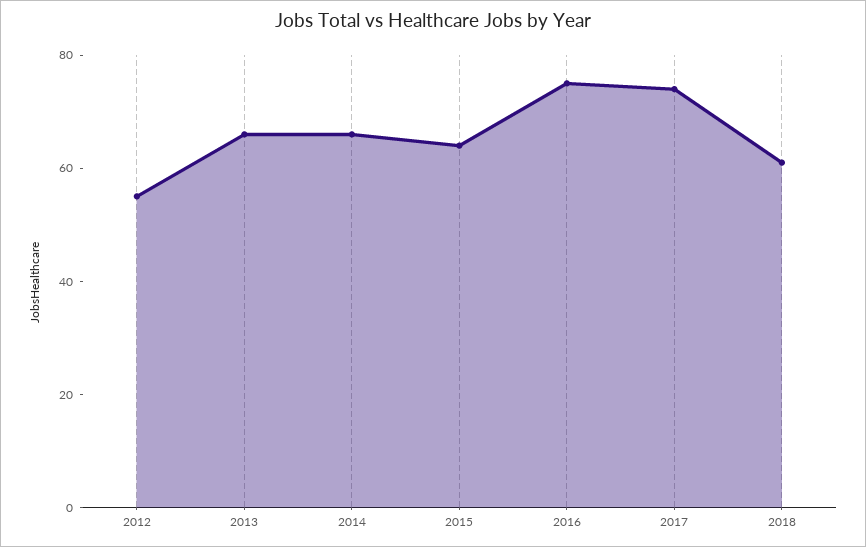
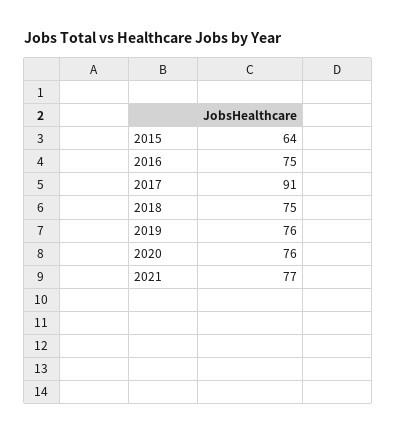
2012: 55 -> none
2013: 65 -> none
2014: 65 -> none
2017: 75 -> 91
2018: 60 -> 75
2019: none -> 76
2020: none -> 76
2021: none -> 77

